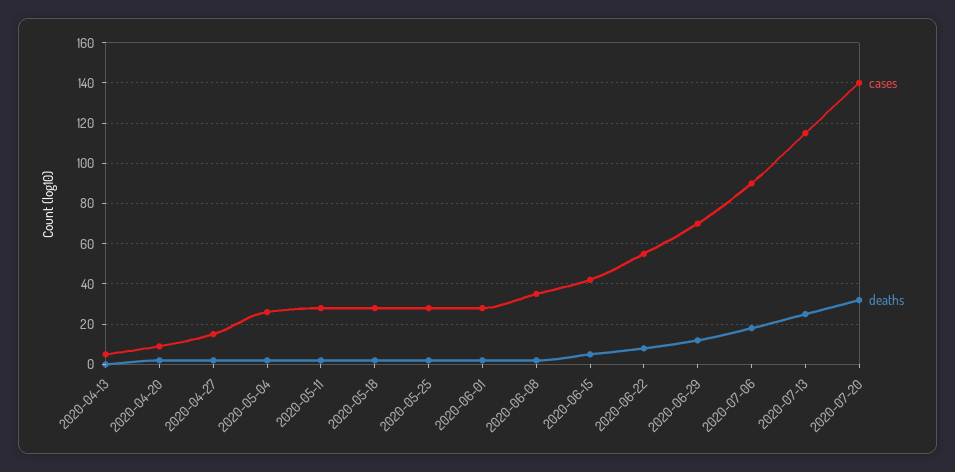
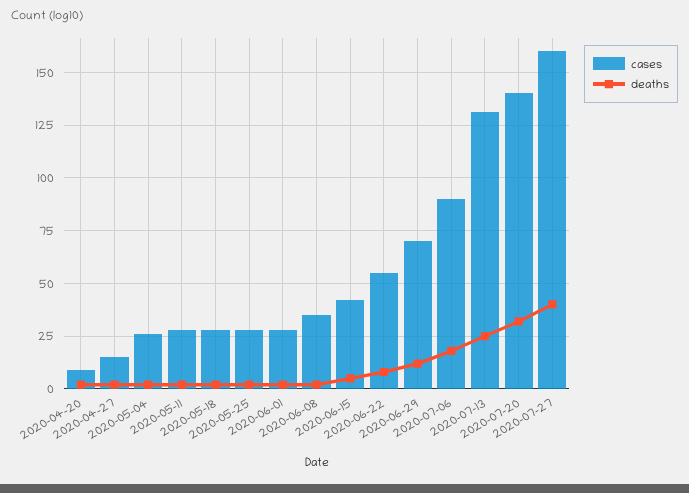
cases, 2020-04-13: 5 -> none
deaths, 2020-04-13: 0 -> none
cases, 2020-07-13: 115 -> 130
cases, 2020-07-27: none -> 160
deaths, 2020-07-27: none -> 40

